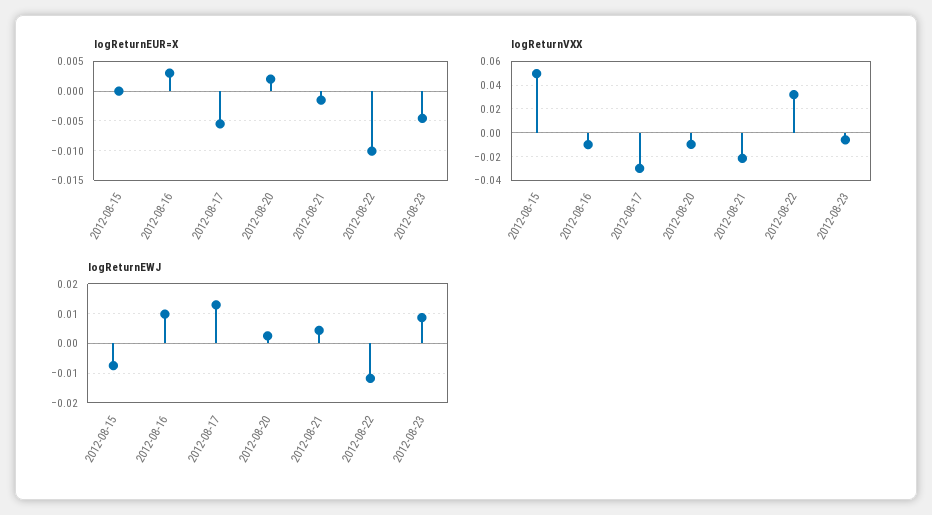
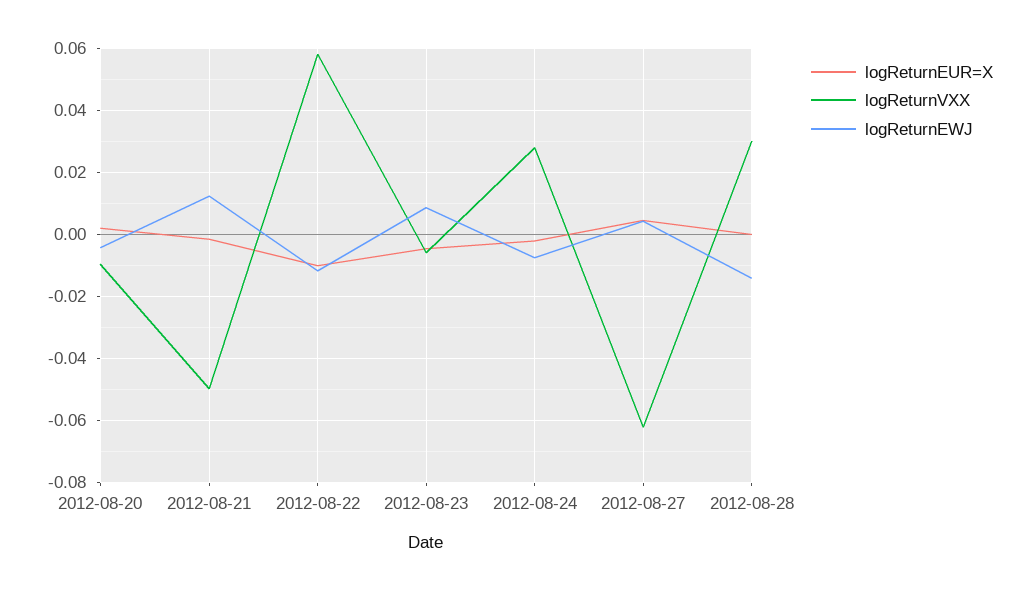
logReturnEUR=X, 2012-08-15: 0 -> none
logReturnEUR=X, 2012-08-16: 0.0025 -> none
logReturnEUR=X, 2012-08-17: -0.005 -> none
logReturnVXX, 2012-08-15: 0.05 -> none
logReturnVXX, 2012-08-16: -0.01 -> none
logReturnVXX, 2012-08-17: -0.03 -> none
logReturnVXX, 2012-08-21: -0.02 -> -0.05
logReturnVXX, 2012-08-22: 0.03 -> 0.058
logReturnEWJ, 2012-08-15: -0.0075 -> none
logReturnEWJ, 2012-08-16: 0.01 -> none
logReturnEWJ, 2012-08-17: 0.0125 -> none
logReturnEWJ, 2012-08-20: 0.0025 -> -0.004
logReturnEWJ, 2012-08-21: 0.005 -> 0.012
logReturnEUR=X, 2012-08-24: none -> -0.002
logReturnVXX, 2012-08-24: none -> 0.028
logReturnEWJ, 2012-08-24: none -> -0.008
logReturnEUR=X, 2012-08-27: none -> 0.004
logReturnVXX, 2012-08-27: none -> -0.062
logReturnEWJ, 2012-08-27: none -> 0.004
logReturnEUR=X, 2012-08-28: none -> 0
logReturnVXX, 2012-08-28: none -> 0.03
logReturnEWJ, 2012-08-28: none -> -0.014

